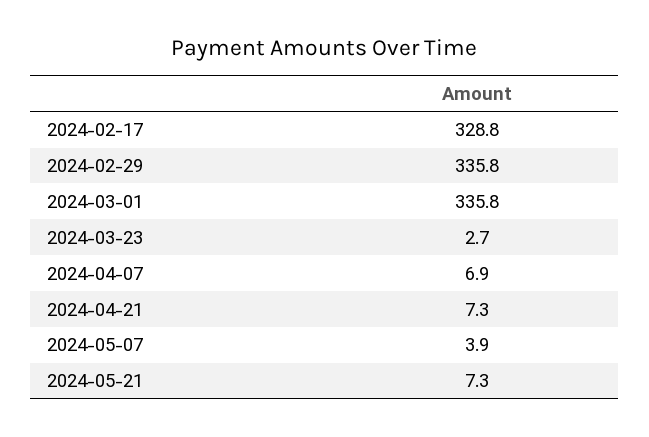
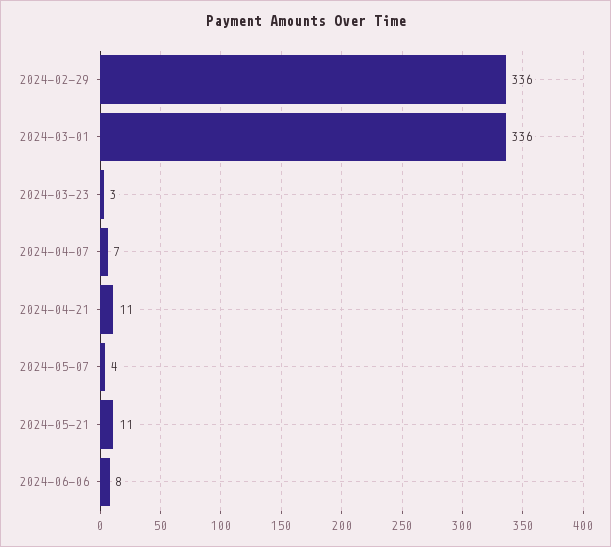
2024-02-17: 328.8 -> none
2024-04-21: 7.3 -> 11
2024-05-21: 7.3 -> 11
2024-06-06: none -> 8

